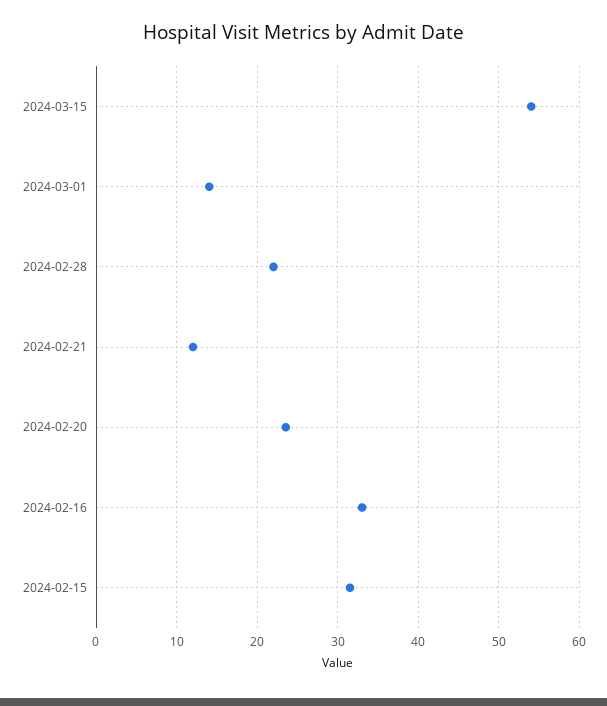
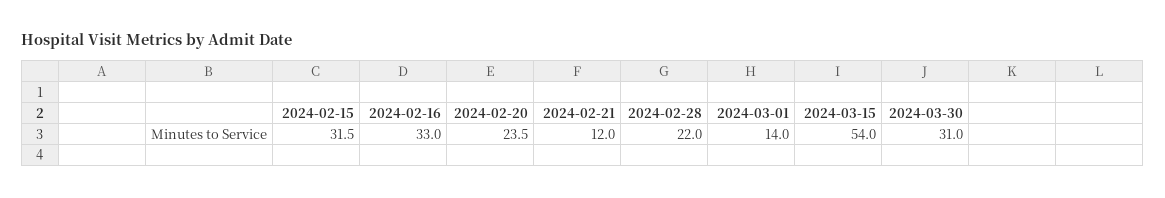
2024-03-30: none -> 31

